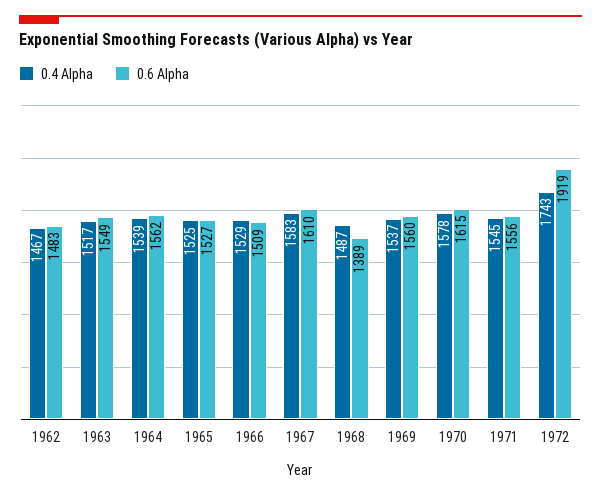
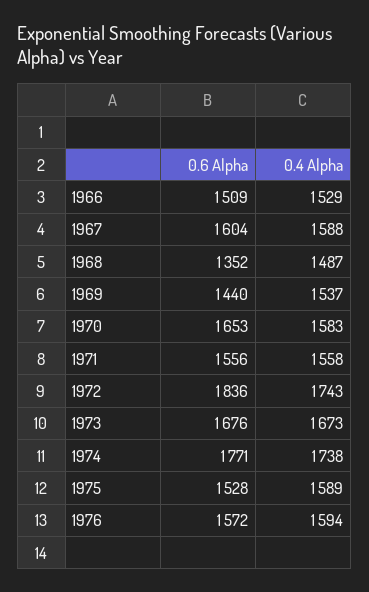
0.4 Alpha, 1962: 1467 -> none
0.6 Alpha, 1962: 1483 -> none
0.4 Alpha, 1963: 1517 -> none
0.6 Alpha, 1963: 1549 -> none
0.4 Alpha, 1964: 1539 -> none
0.6 Alpha, 1964: 1562 -> none
0.4 Alpha, 1965: 1525 -> none
0.6 Alpha, 1965: 1527 -> none
0.4 Alpha, 1967: 1583 -> 1588
0.6 Alpha, 1967: 1610 -> 1604
0.6 Alpha, 1968: 1389 -> 1352
0.6 Alpha, 1969: 1560 -> 1440
0.4 Alpha, 1970: 1578 -> 1583
0.6 Alpha, 1970: 1615 -> 1653
0.4 Alpha, 1971: 1545 -> 1558
0.6 Alpha, 1972: 1919 -> 1836
0.6 Alpha, 1973: none -> 1676
0.4 Alpha, 1973: none -> 1673
0.6 Alpha, 1974: none -> 1771
0.4 Alpha, 1974: none -> 1738
0.6 Alpha, 1975: none -> 1528
0.4 Alpha, 1975: none -> 1589
0.6 Alpha, 1976: none -> 1572
0.4 Alpha, 1976: none -> 1594

